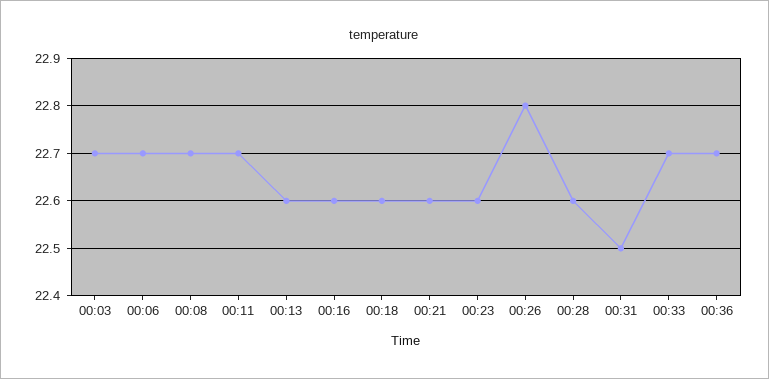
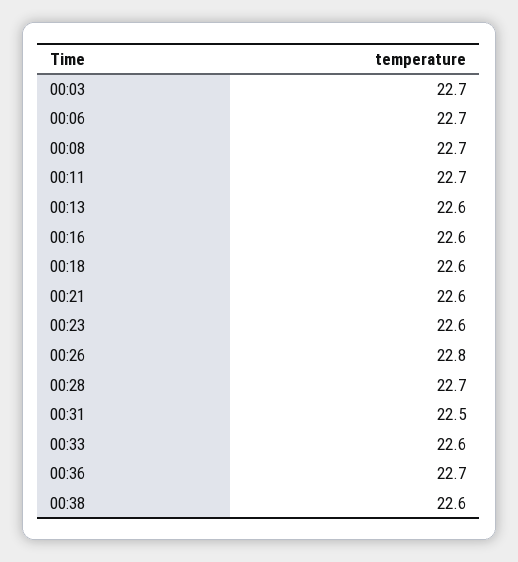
00:28: 22.6 -> 22.7
00:33: 22.7 -> 22.6
00:38: none -> 22.6

